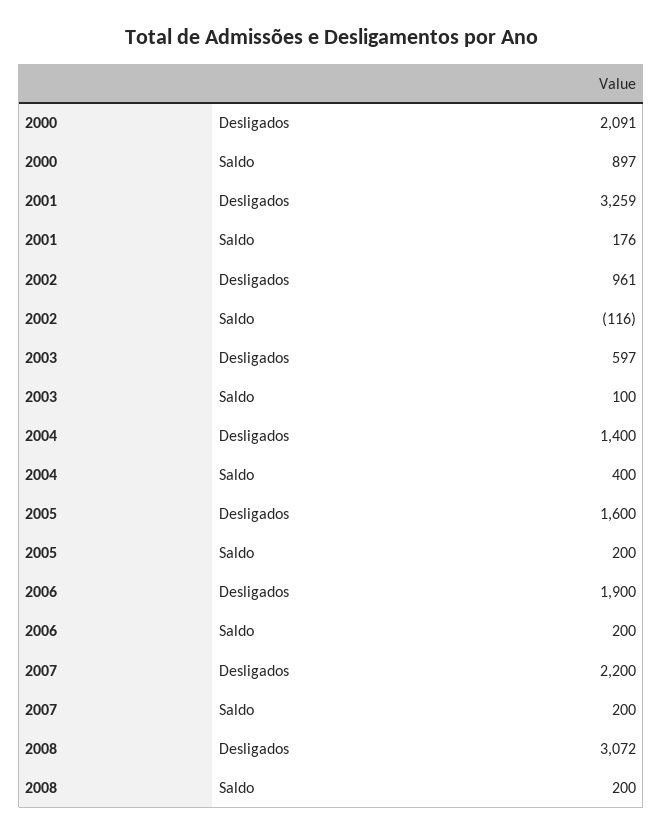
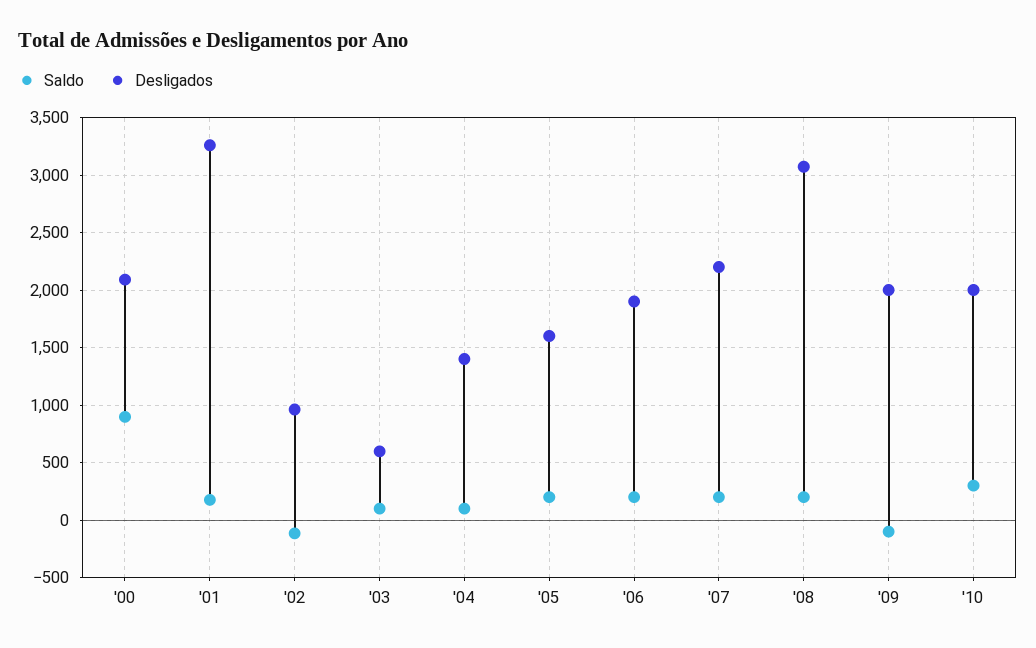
Saldo, 2004: 400 -> 100
Saldo, '09: none -> -100
Desligados, '09: none -> 2000
Saldo, '10: none -> 300
Desligados, '10: none -> 2000

